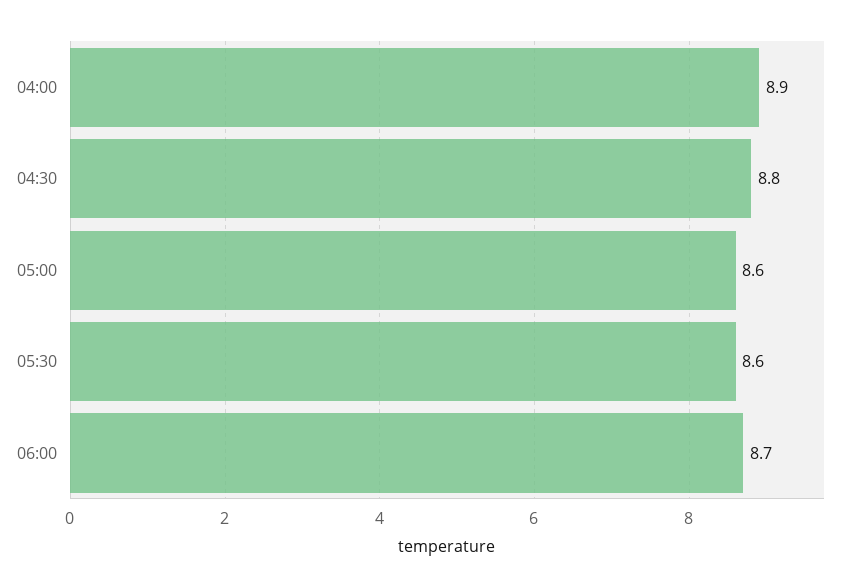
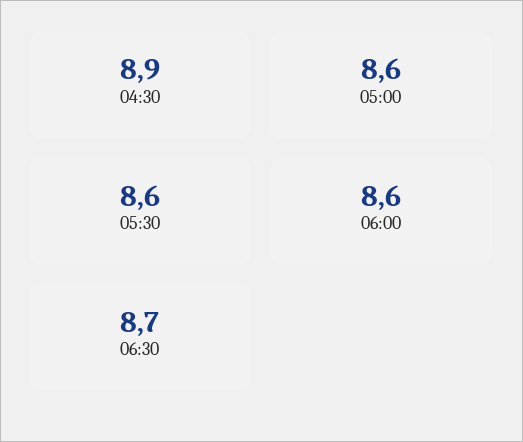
04:00: 8.9 -> none
04:30: 8.8 -> 8.9
06:00: 8.7 -> 8.6
06:30: none -> 8.7

